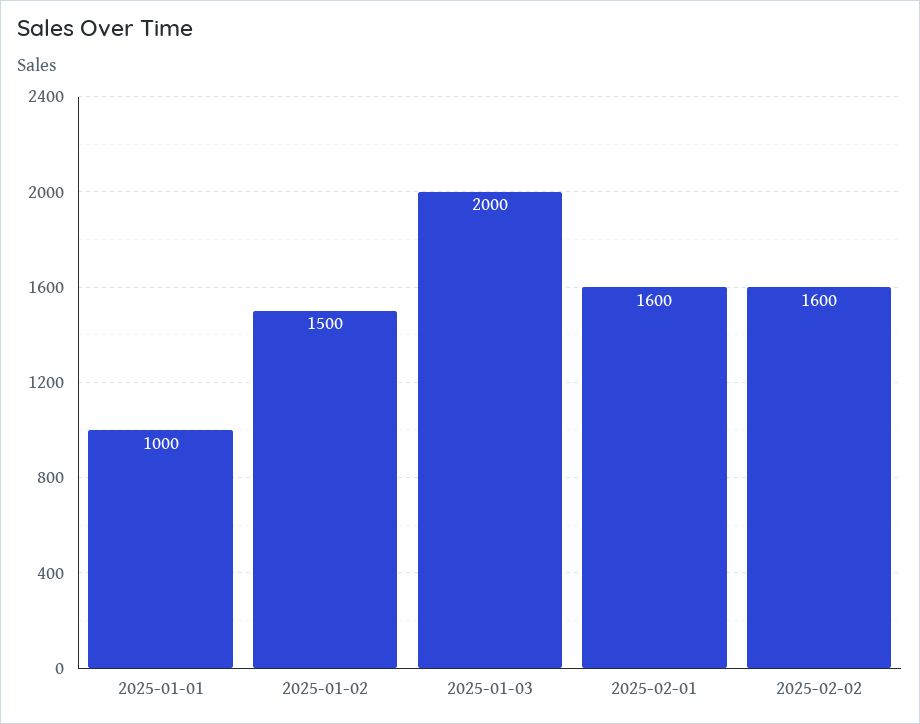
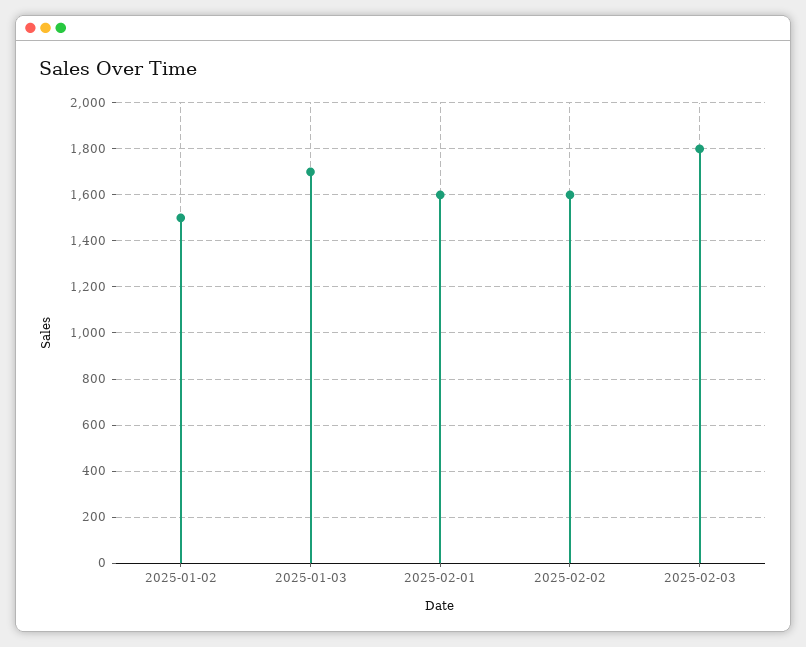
2025-01-01: 1000 -> none
2025-01-03: 2000 -> 1700
2025-02-03: none -> 1800

